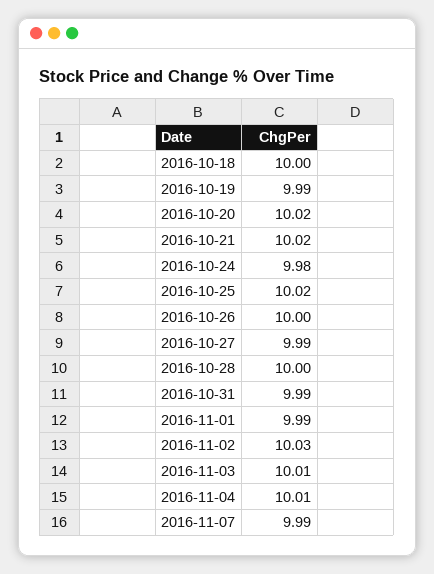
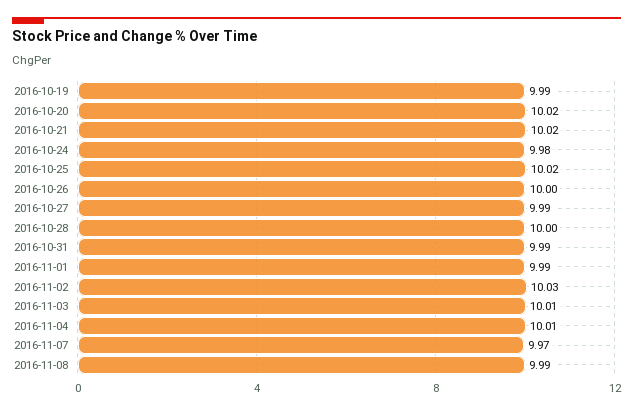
2016-10-18: 10 -> none
2016-11-07: 9.99 -> 9.97
2016-11-08: none -> 9.99

